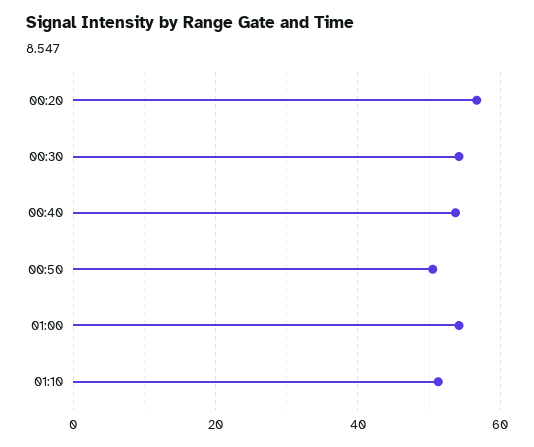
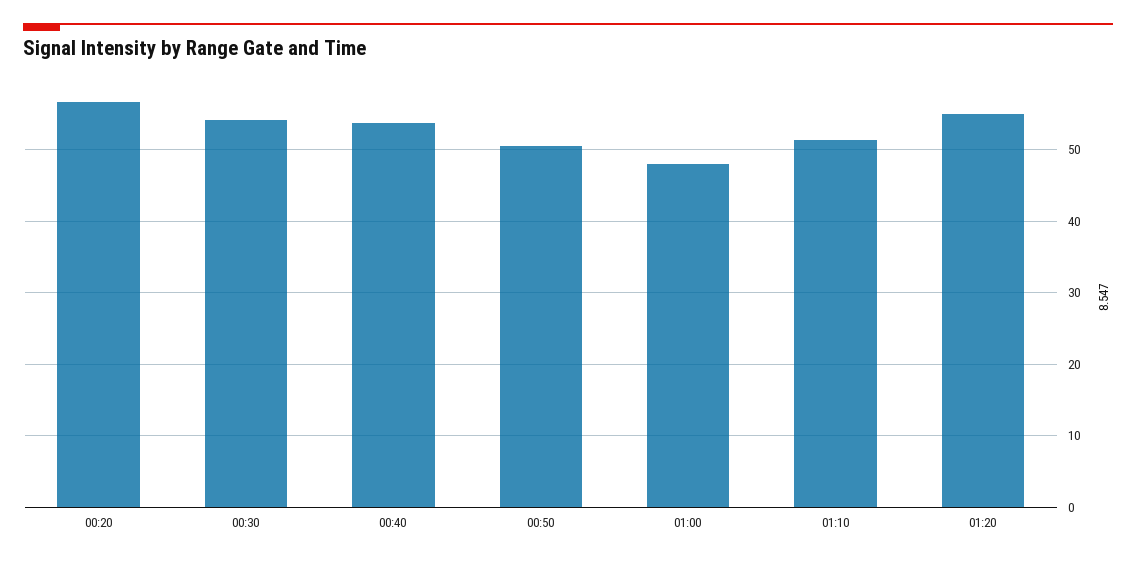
01:00: 54 -> 48
01:20: none -> 55

